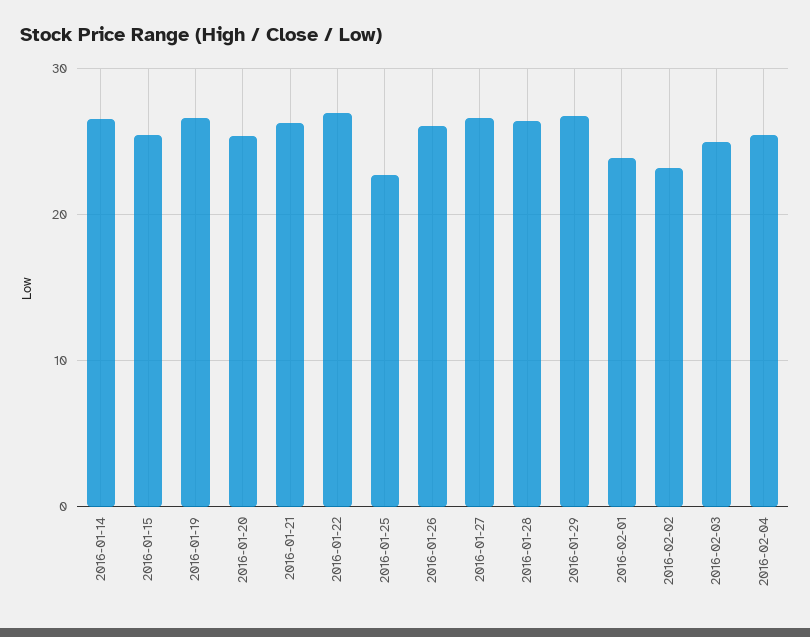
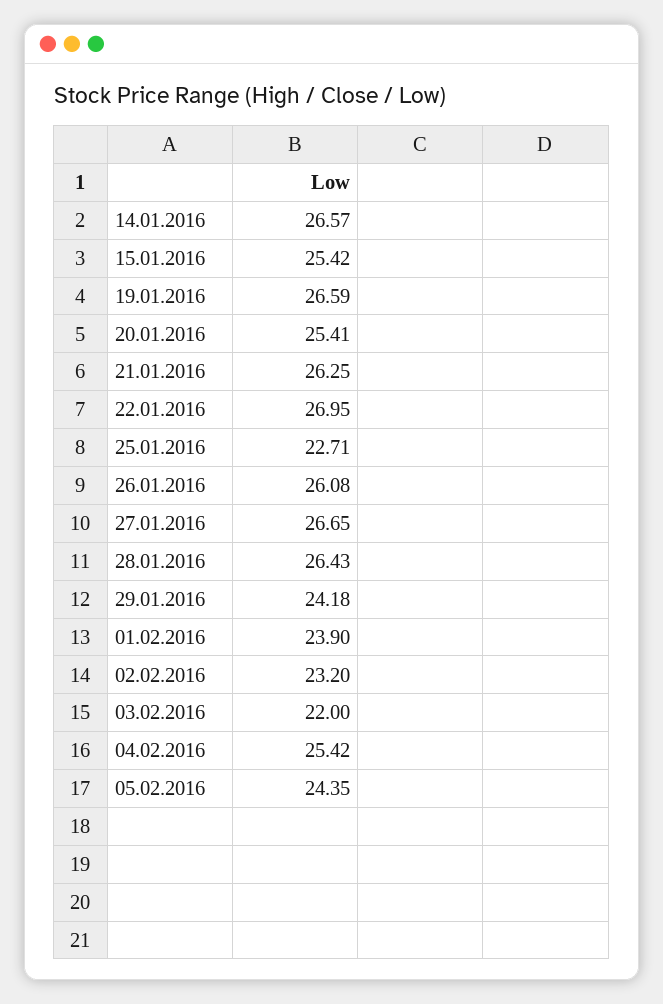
2016-01-29: 27 -> 24.18
2016-02-03: 25 -> 22
05.02.2016: none -> 24.35

